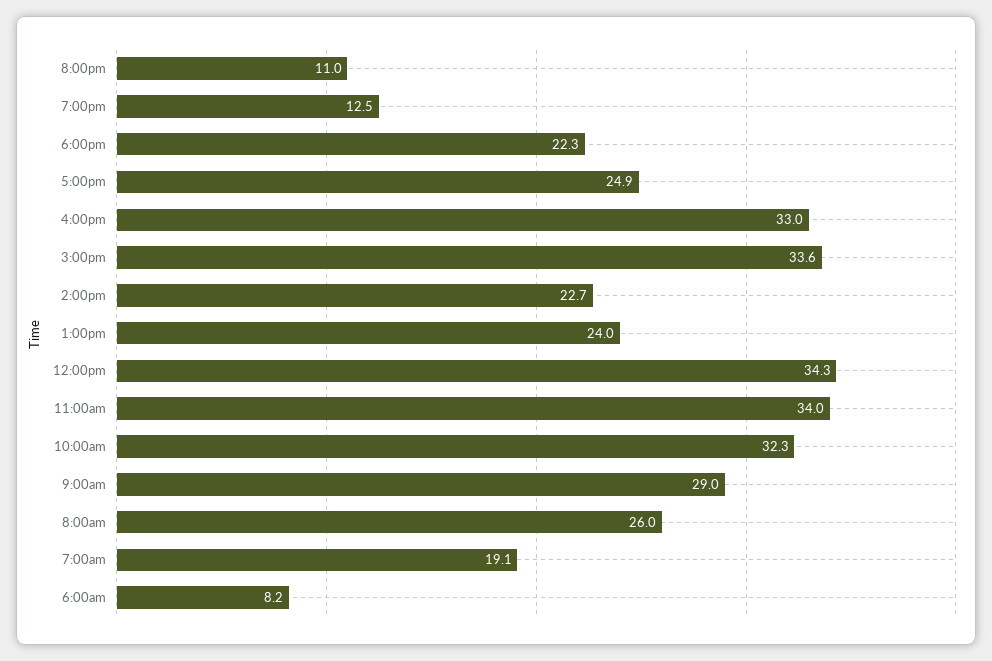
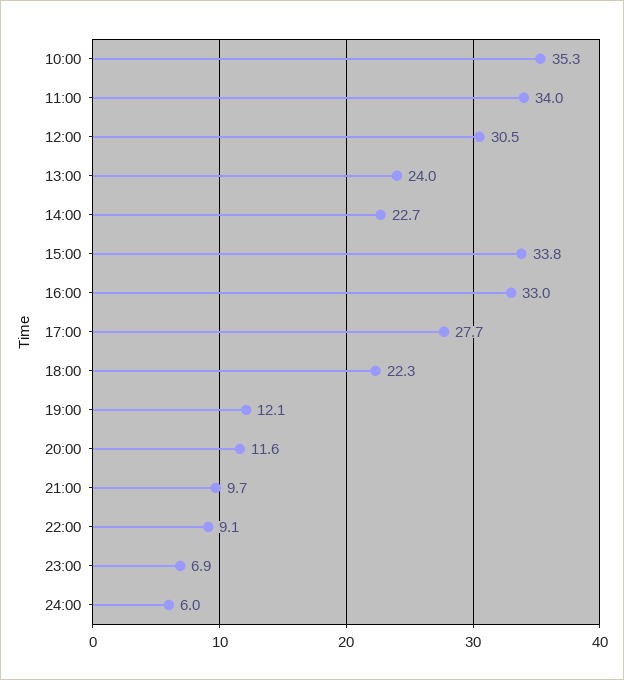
8:00pm: 11 -> 11.6
7:00pm: 12.5 -> 12.1
5:00pm: 24.9 -> 27.7
3:00pm: 33.6 -> 33.8
12:00pm: 34.3 -> 30.5
10:00am: 32.3 -> 35.3
9:00am: 29 -> none
8:00am: 26 -> none
7:00am: 19.1 -> none
6:00am: 8.2 -> none
21:00: none -> 9.7
22:00: none -> 9.1
23:00: none -> 6.9
24:00: none -> 6

